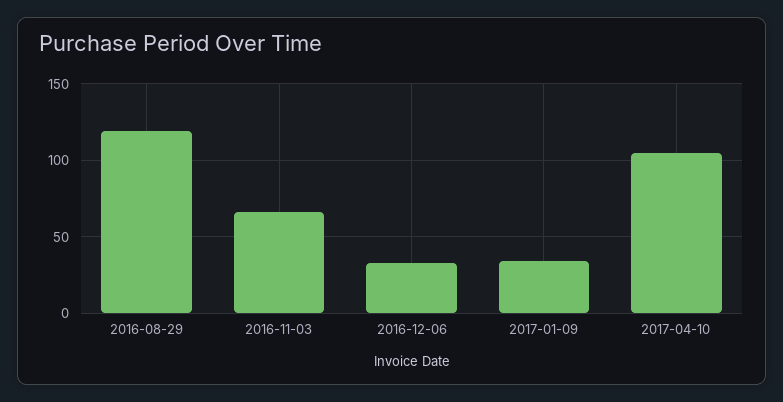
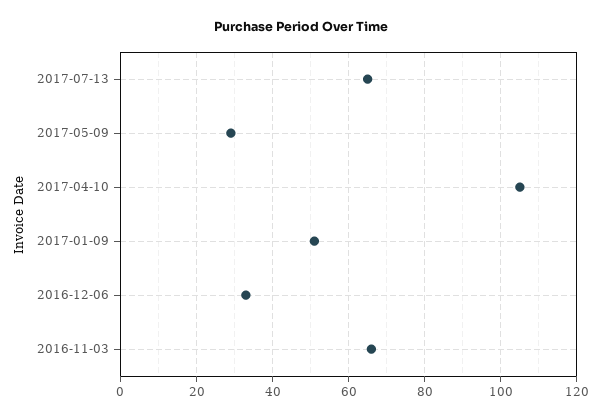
2016-08-29: 120 -> none
2017-01-09: 35 -> 50
2017-07-13: none -> 65
2017-05-09: none -> 30

